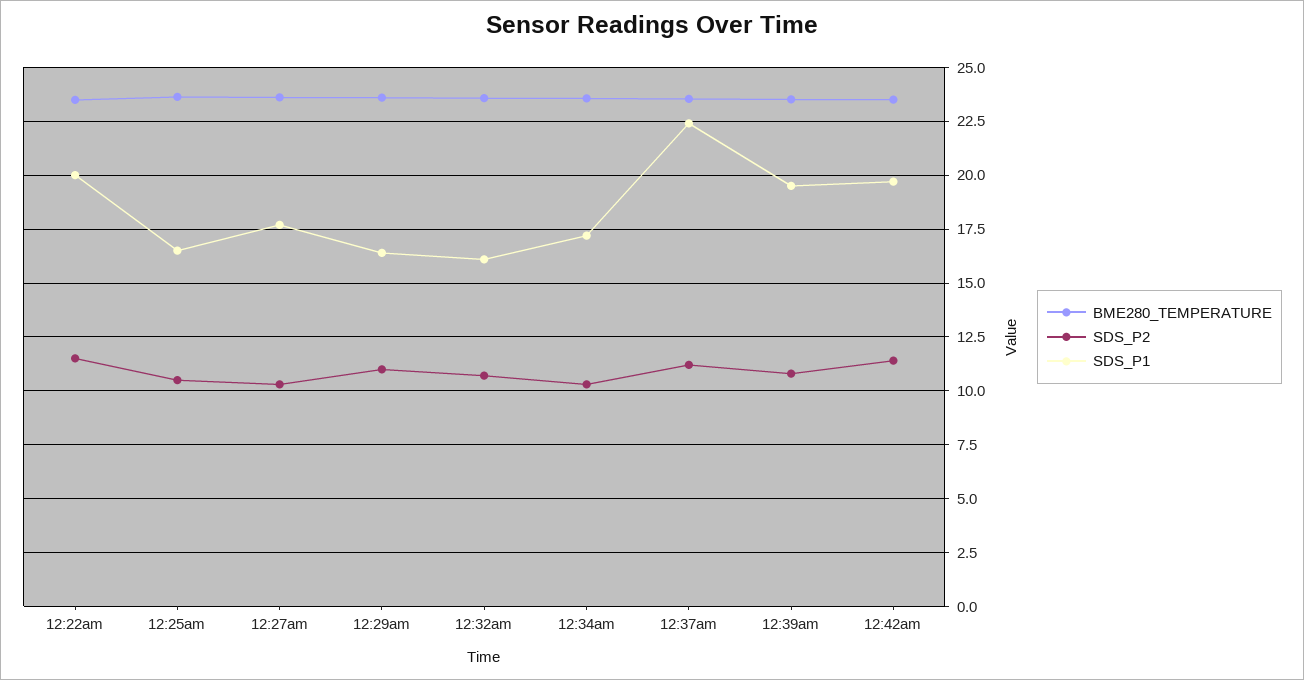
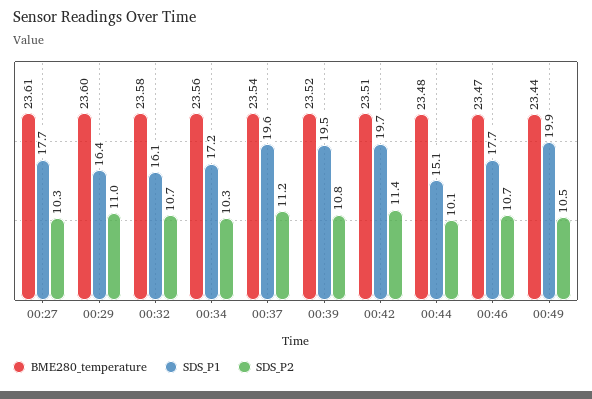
BME280_TEMPERATURE, 12:22am: 23.5 -> none
SDS_P2, 12:22am: 11.5 -> none
SDS_P1, 12:22am: 20 -> none
BME280_TEMPERATURE, 12:25am: 23.5 -> none
SDS_P2, 12:25am: 10.5 -> none
SDS_P1, 12:25am: 16.5 -> none
SDS_P1, 12:37am: 22.5 -> 19.6
BME280_TEMPERATURE, 00:44: none -> 23.48
SDS_P1, 00:44: none -> 15.1
SDS_P2, 00:44: none -> 10.1
BME280_TEMPERATURE, 00:46: none -> 23.47
SDS_P1, 00:46: none -> 17.7
SDS_P2, 00:46: none -> 10.7
BME280_TEMPERATURE, 00:49: none -> 23.44
SDS_P1, 00:49: none -> 19.9
SDS_P2, 00:49: none -> 10.5

